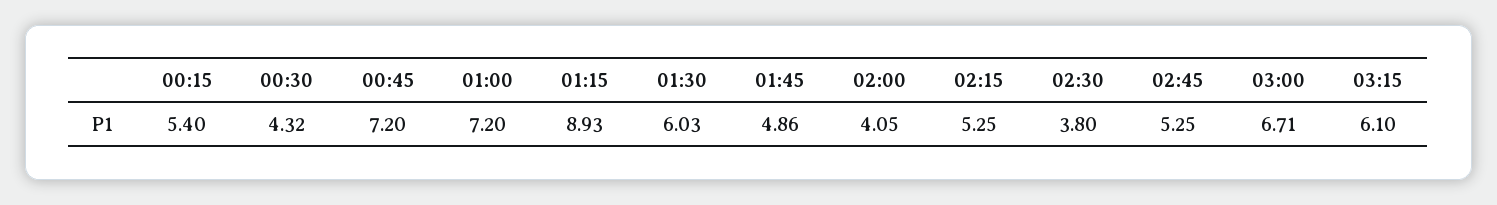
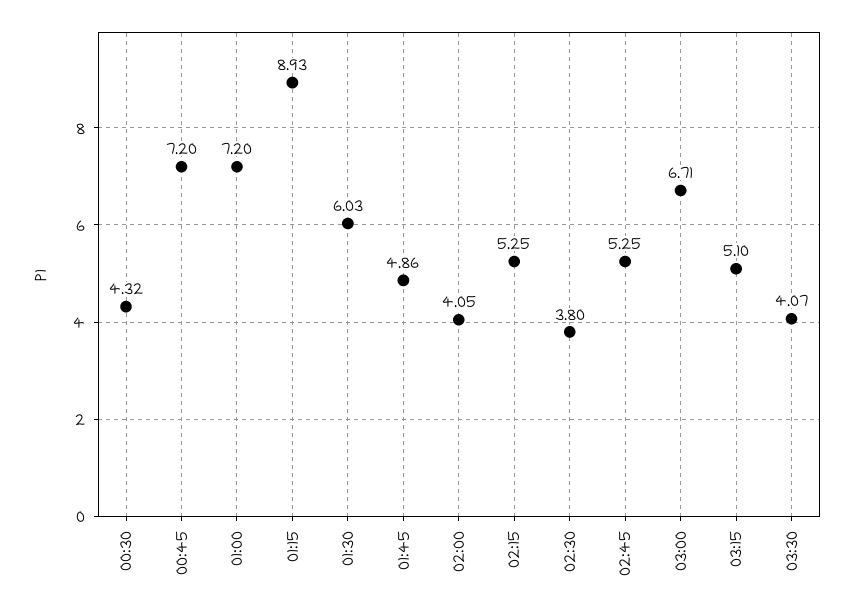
00:15: 5.4 -> none
03:15: 6.1 -> 5.1
03:30: none -> 4.07

